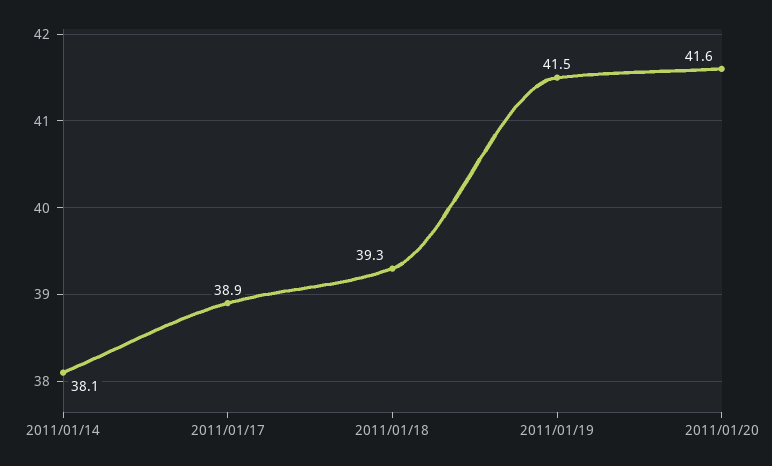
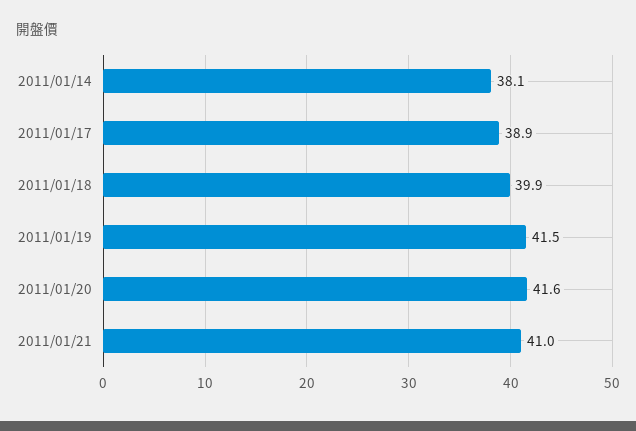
2011/01/18: 39.3 -> 39.9
2011/01/21: none -> 41

